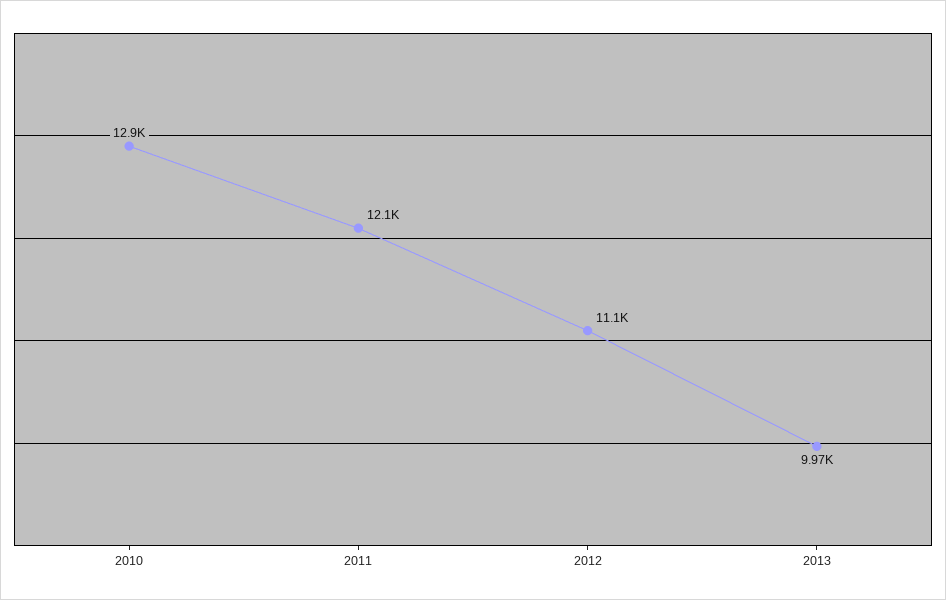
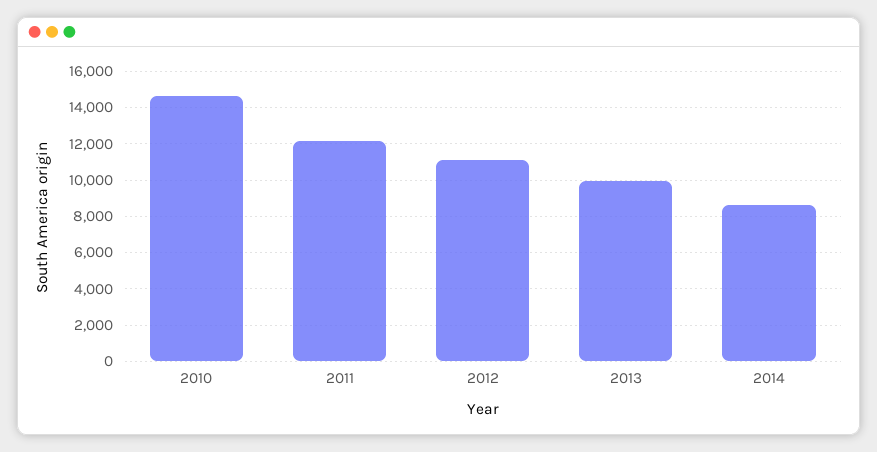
2010: 12900 -> 14500
2014: none -> 8500

